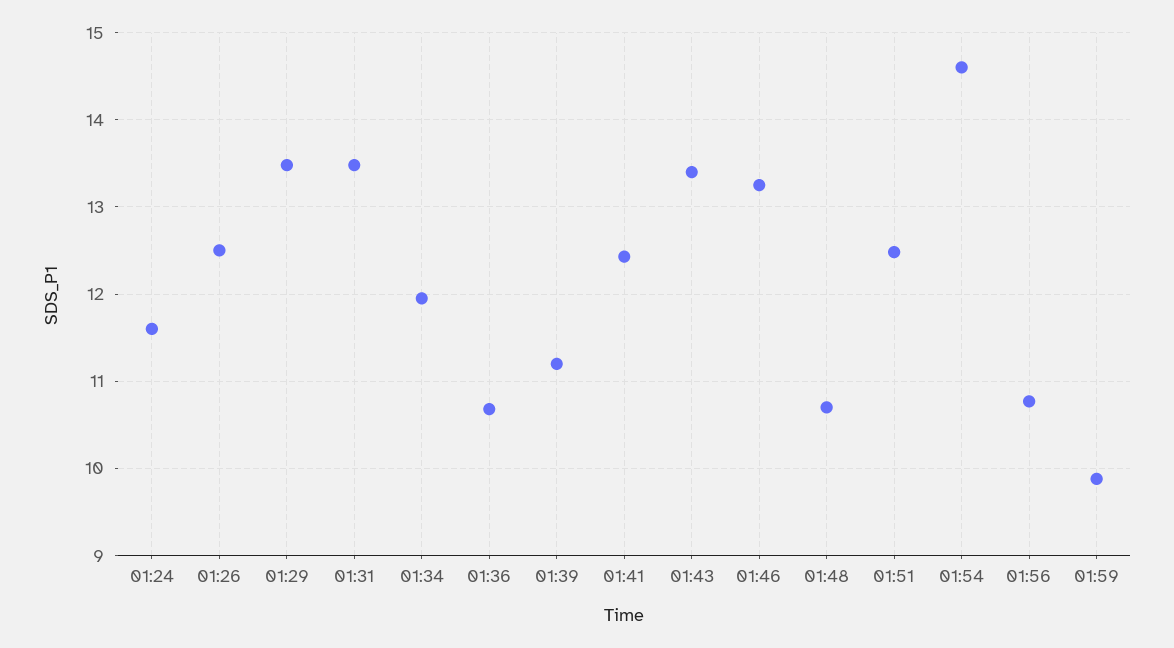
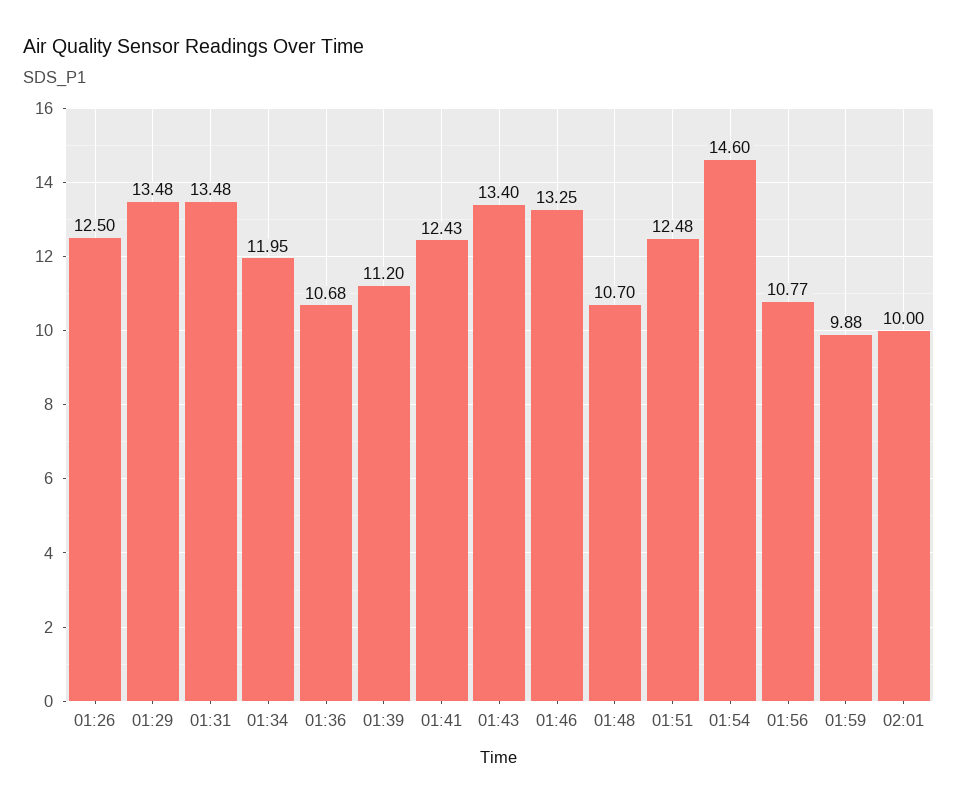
01:24: 11.6 -> none
02:01: none -> 10

